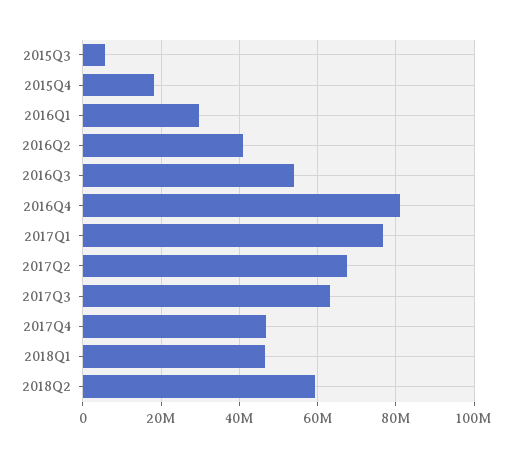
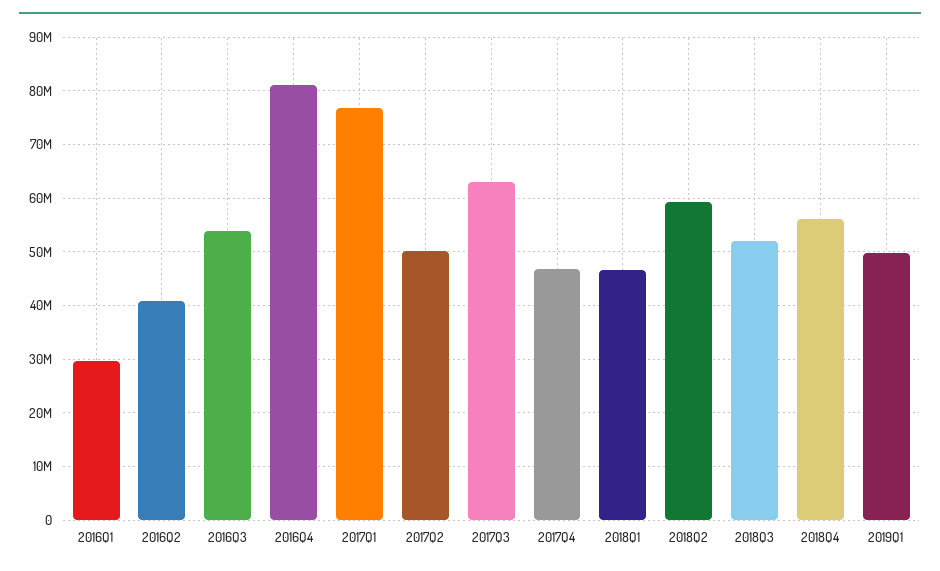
2015Q3: 6000000 -> none
2015Q4: 18000000 -> none
2017Q2: 68000000 -> 50000000
2018Q3: none -> 52000000
2018Q4: none -> 56000000
2019Q1: none -> 50000000

